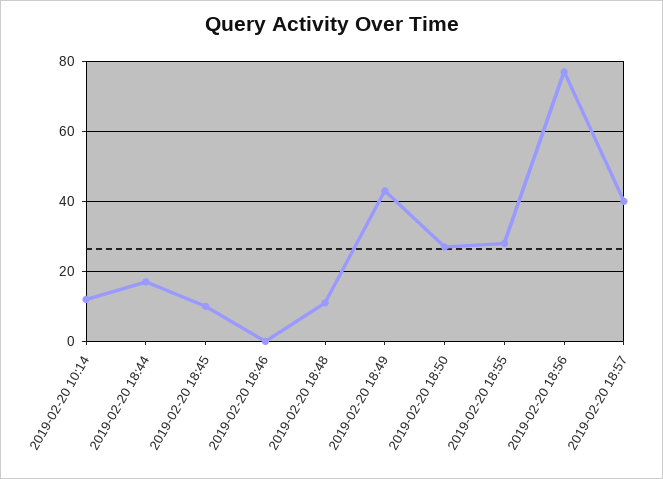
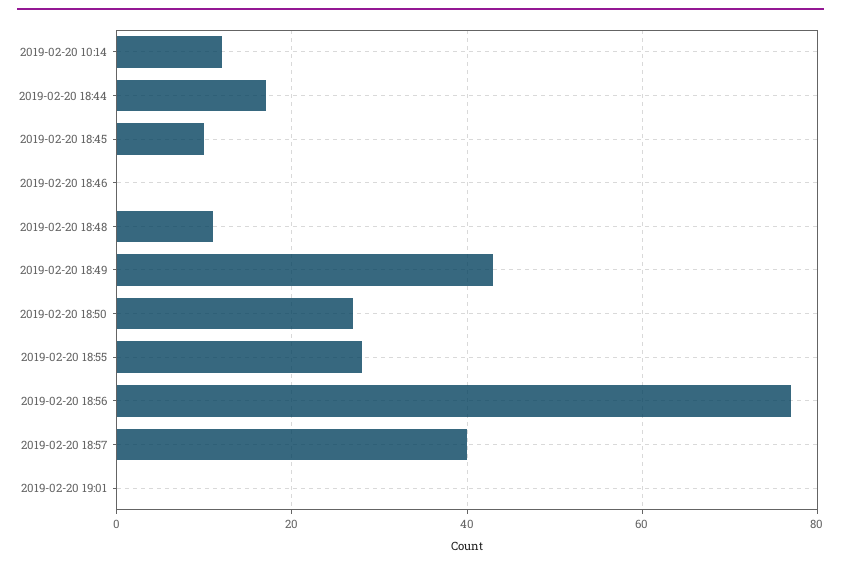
2019-02-20 19:01: none -> 0

